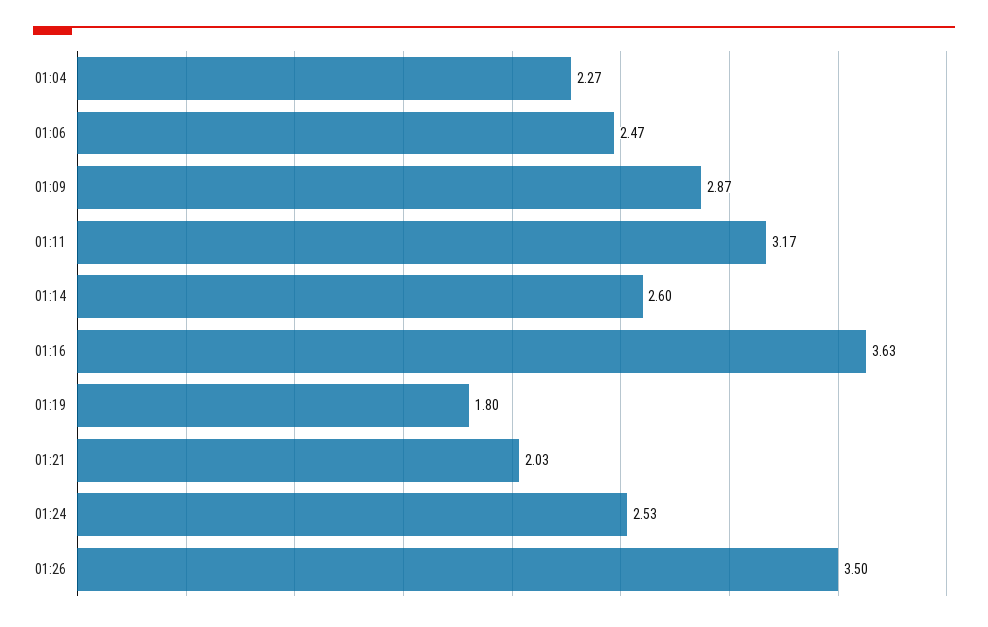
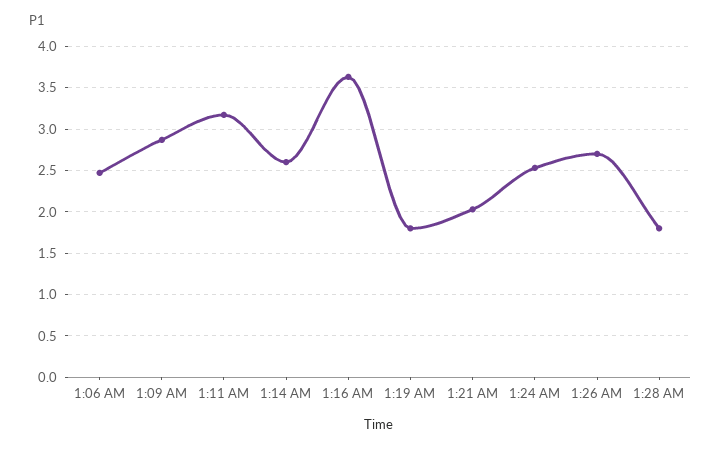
01:04: 2.27 -> none
01:26: 3.5 -> 2.7
1:28 AM: none -> 1.8

